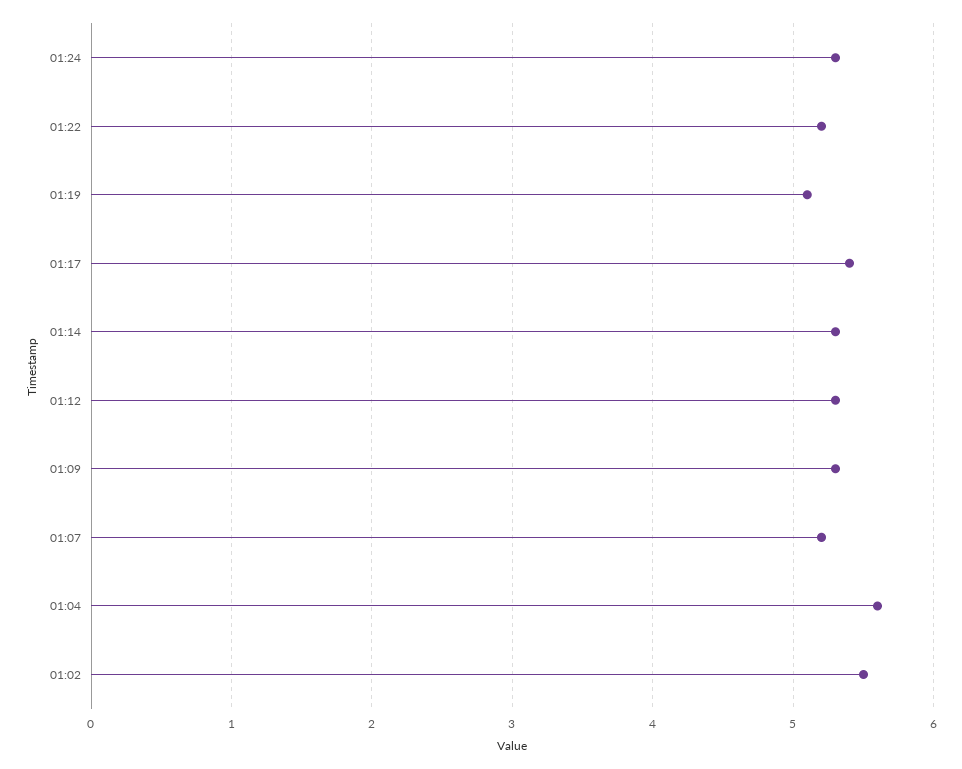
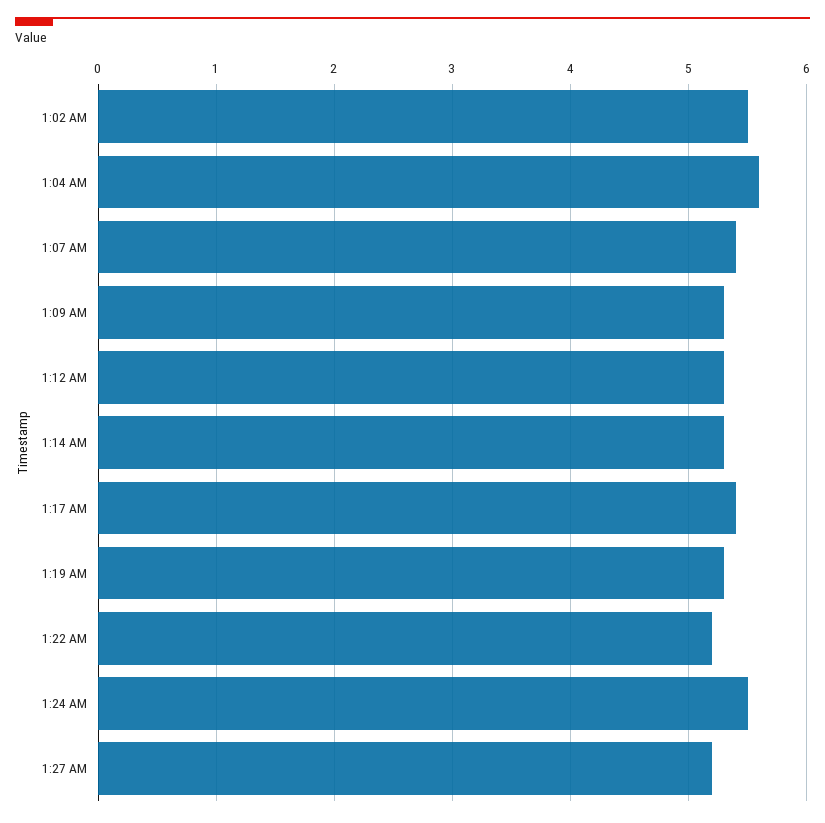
01:24: 5.3 -> 5.5
01:19: 5.1 -> 5.3
01:07: 5.2 -> 5.4
1:27 AM: none -> 5.2

